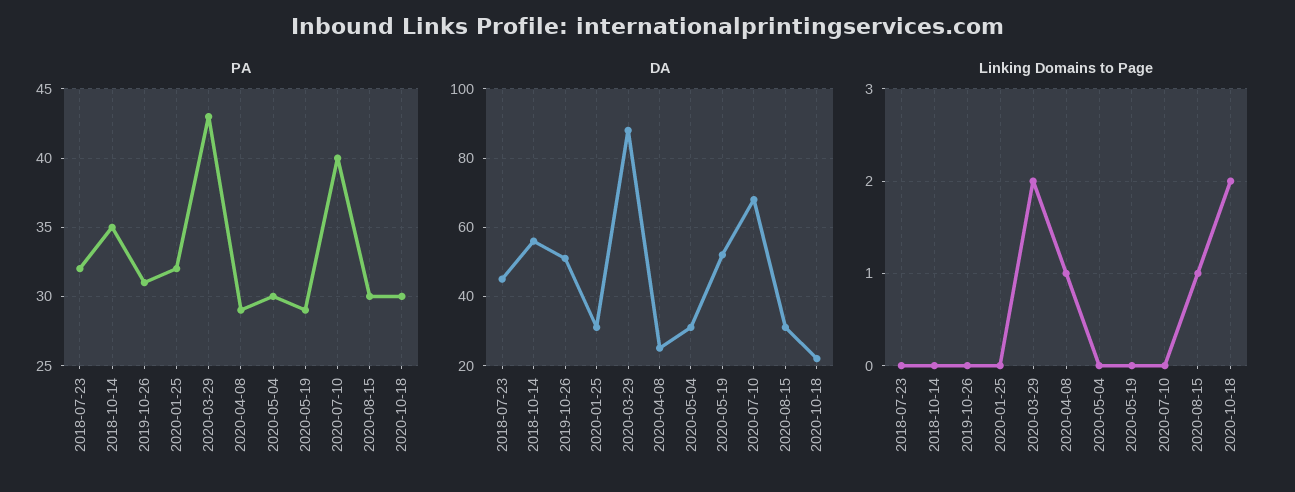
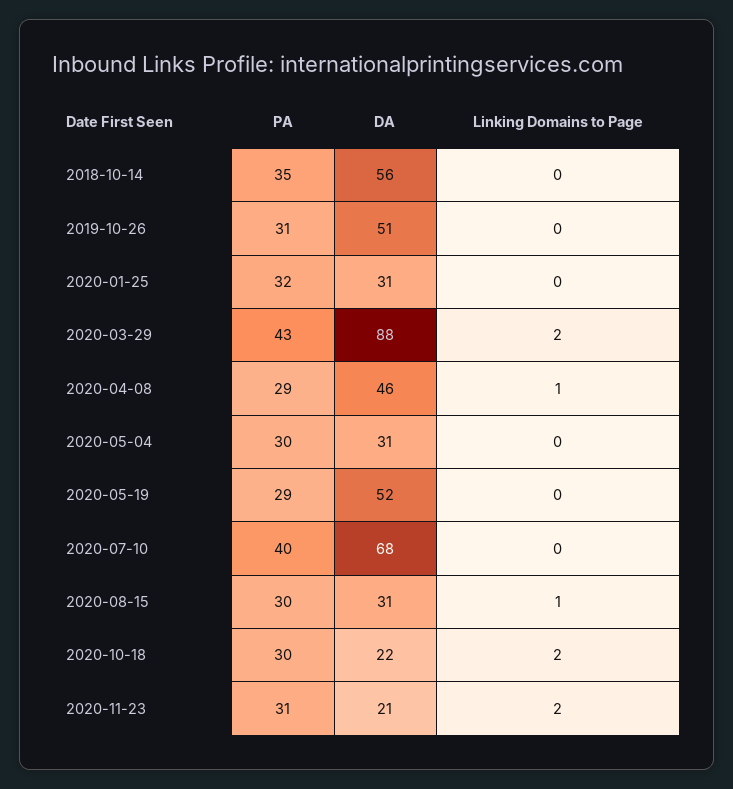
PA, 2018-07-23: 32 -> none
DA, 2018-07-23: 45 -> none
DA, 2020-04-08: 25 -> 46
Linking Domains to Page, 2018-07-23: 0 -> none
PA, 2020-11-23: none -> 31
DA, 2020-11-23: none -> 21
Linking Domains to Page, 2020-11-23: none -> 2

